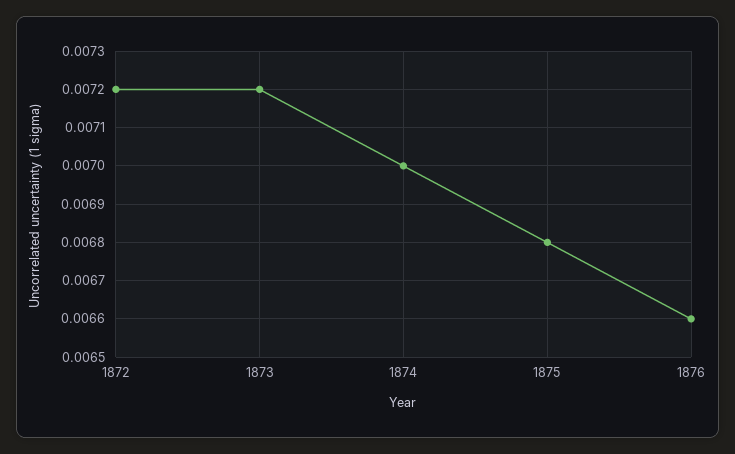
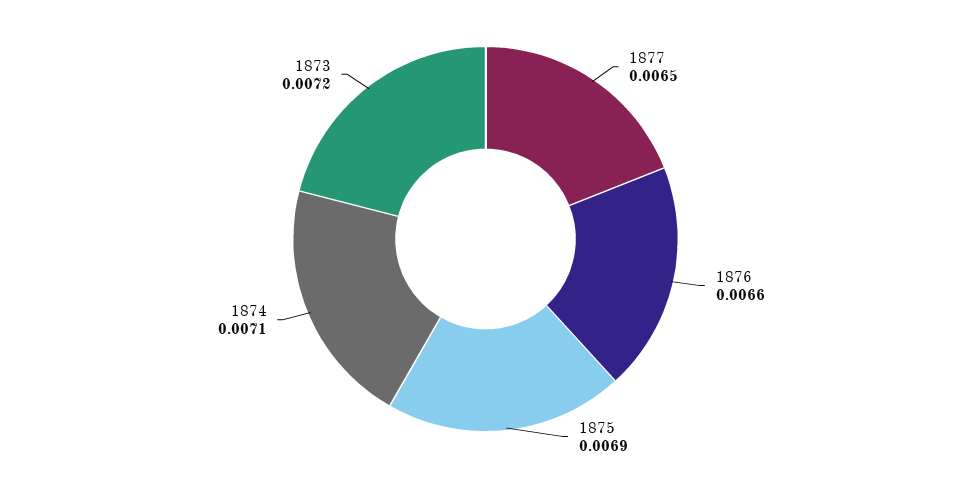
1872: 0.0072 -> none
1874: 0.007 -> 0.0071
1875: 0.0068 -> 0.0069
1877: none -> 0.0065

